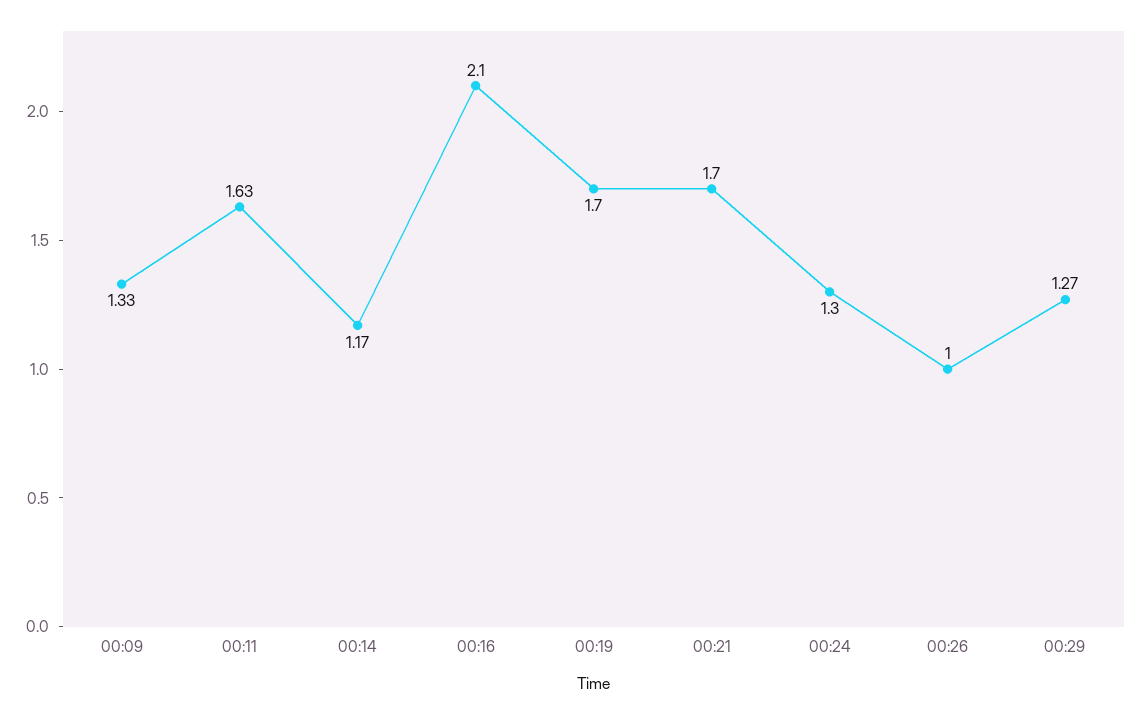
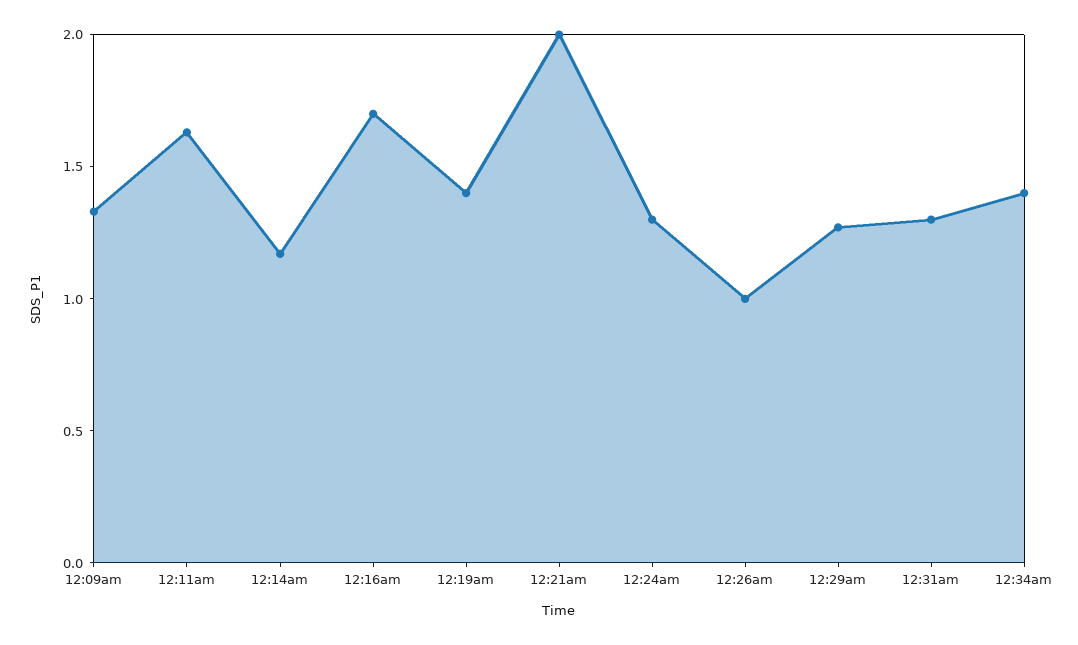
00:16: 2.1 -> 1.7
00:19: 1.7 -> 1.4
00:21: 1.7 -> 2
12:31am: none -> 1.3
12:34am: none -> 1.4

